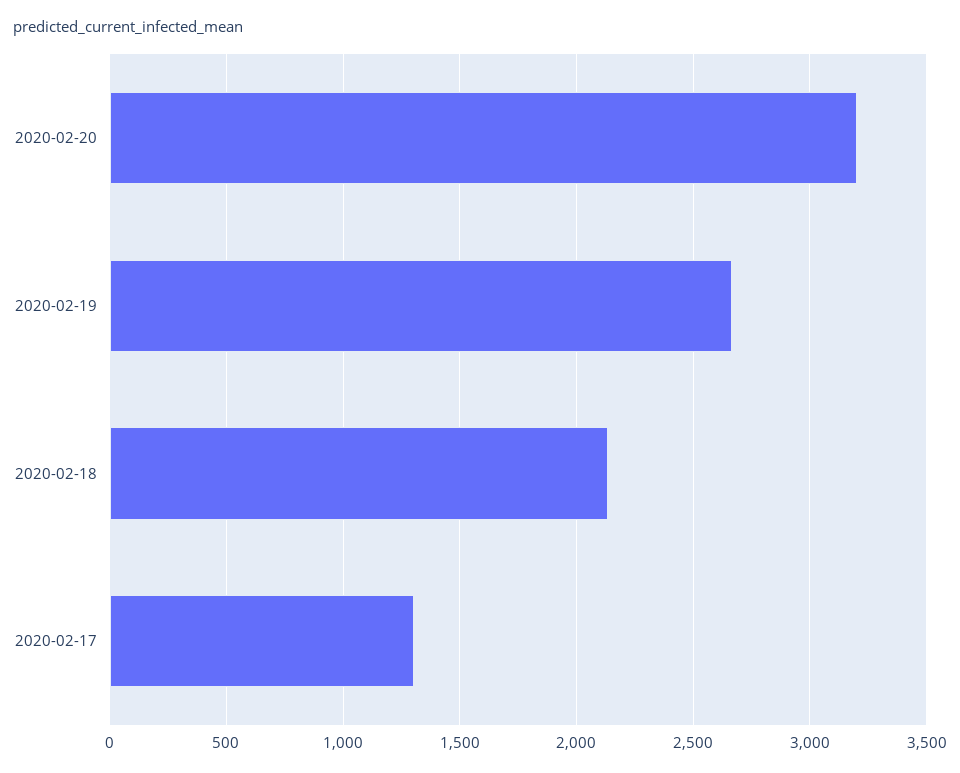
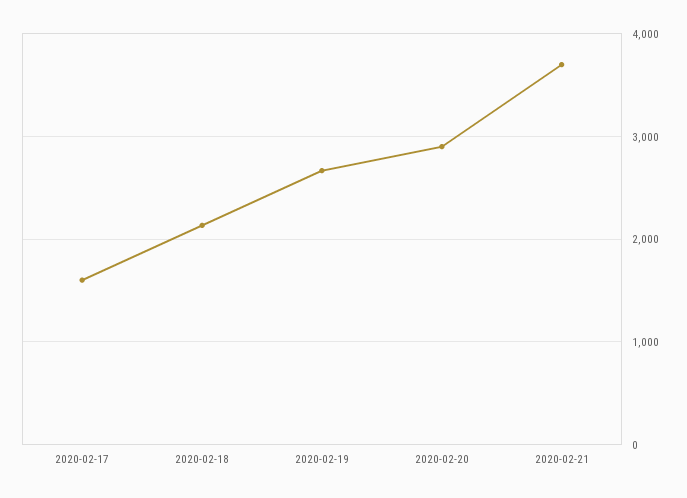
2020-02-20: 3200 -> 2900
2020-02-17: 1300 -> 1600
2020-02-21: none -> 3700

